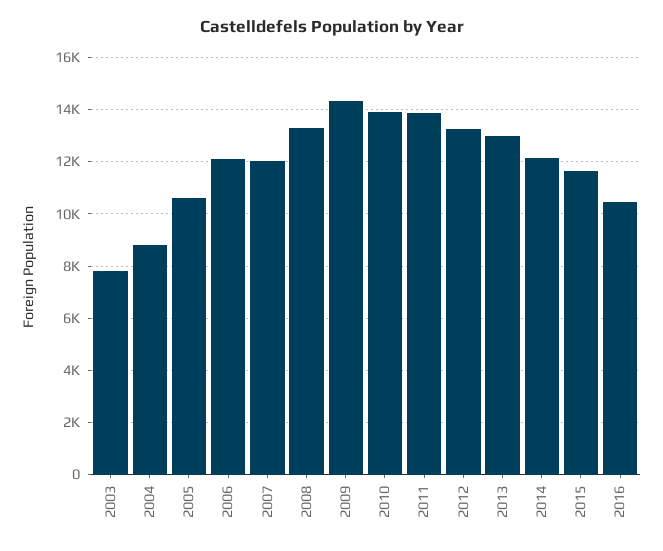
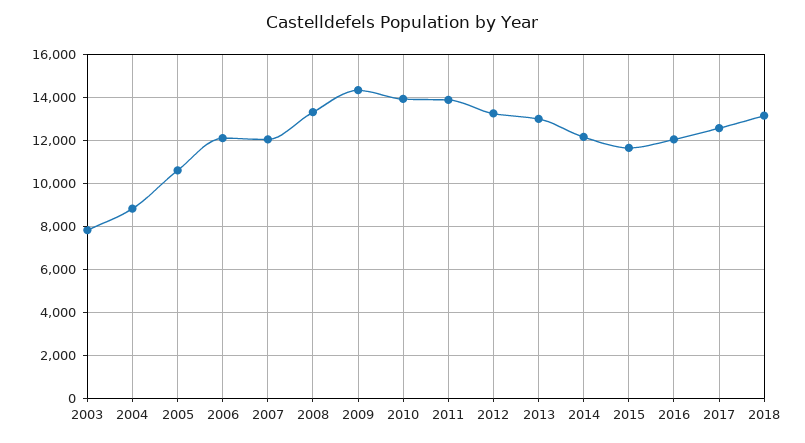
2016: 10500 -> 12000
2017: none -> 12500
2018: none -> 13000

